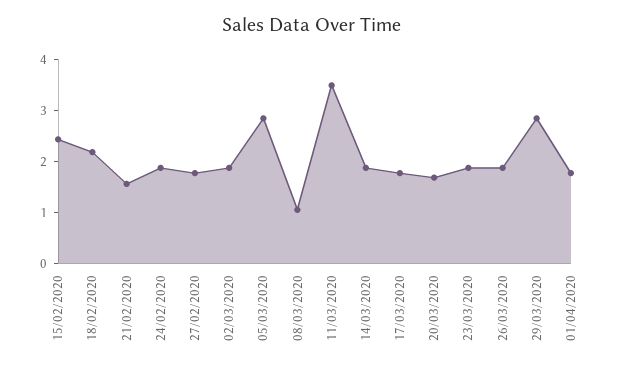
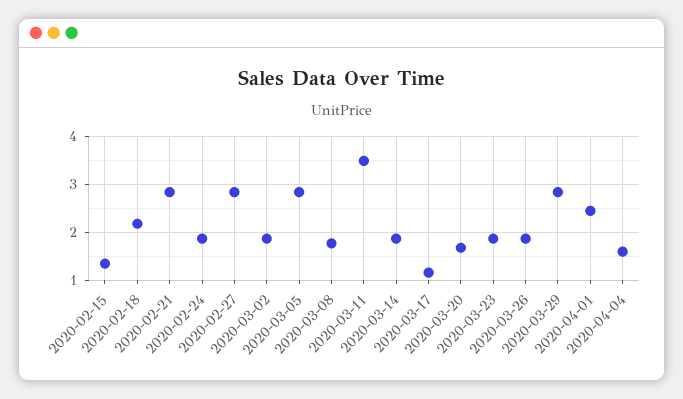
15/02/2020: 2.4 -> 1.4
21/02/2020: 1.6 -> 2.8
27/02/2020: 1.8 -> 2.8
08/03/2020: 1 -> 1.8
17/03/2020: 1.8 -> 1.2
01/04/2020: 1.8 -> 2.4
2020-04-04: none -> 1.6

